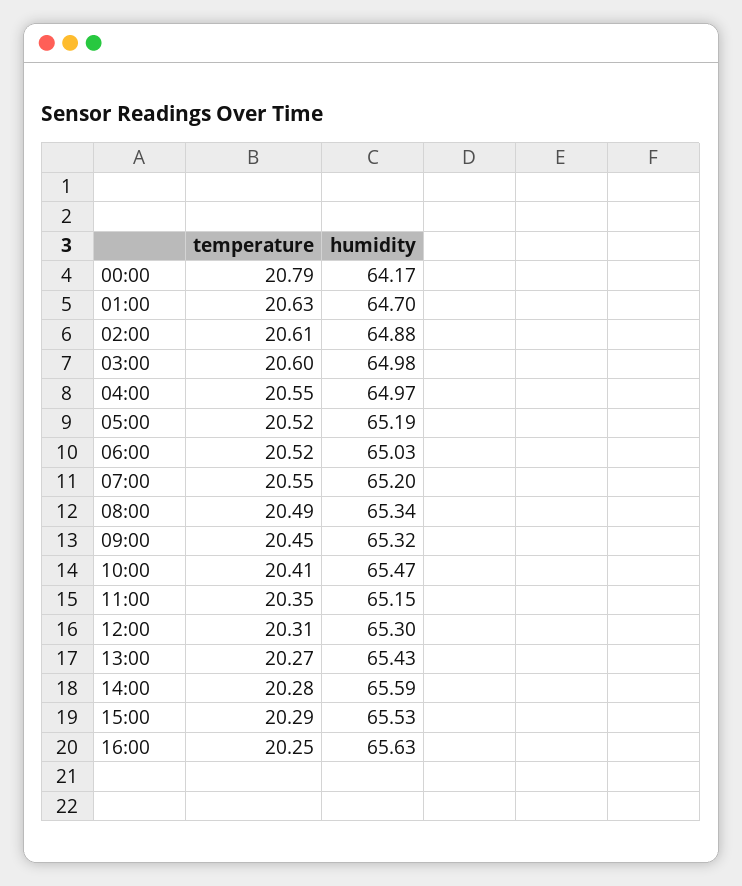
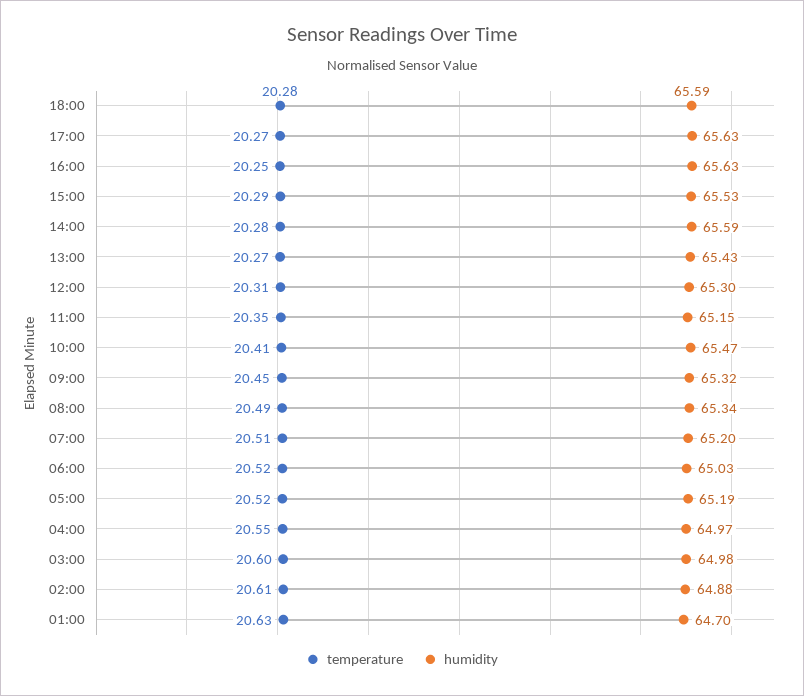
temperature, 00:00: 20.79 -> none
humidity, 00:00: 64.17 -> none
temperature, 07:00: 20.55 -> 20.51
temperature, 18:00: none -> 20.28
humidity, 18:00: none -> 65.59
temperature, 17:00: none -> 20.27
humidity, 17:00: none -> 65.63

